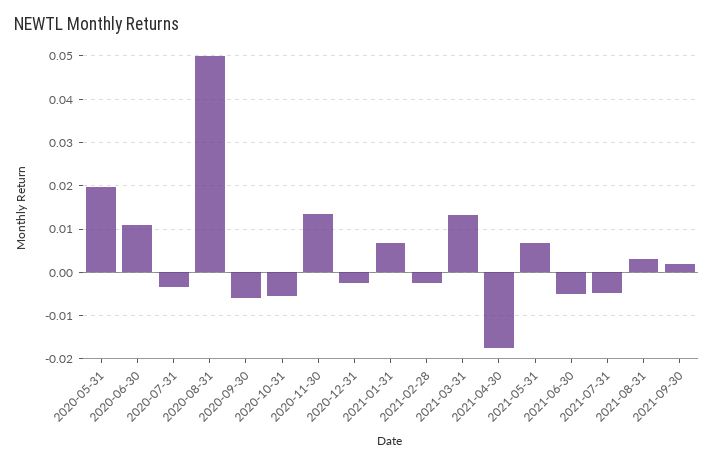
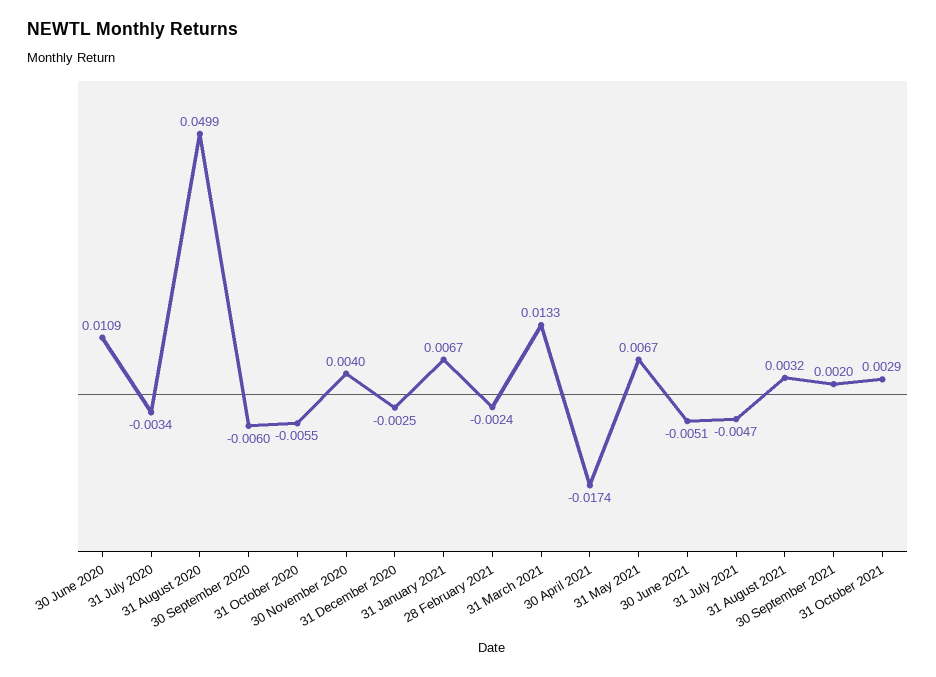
2020-05-31: 0.02 -> none
2020-11-30: 0.014 -> 0.004
31 October 2021: none -> 0.0029

